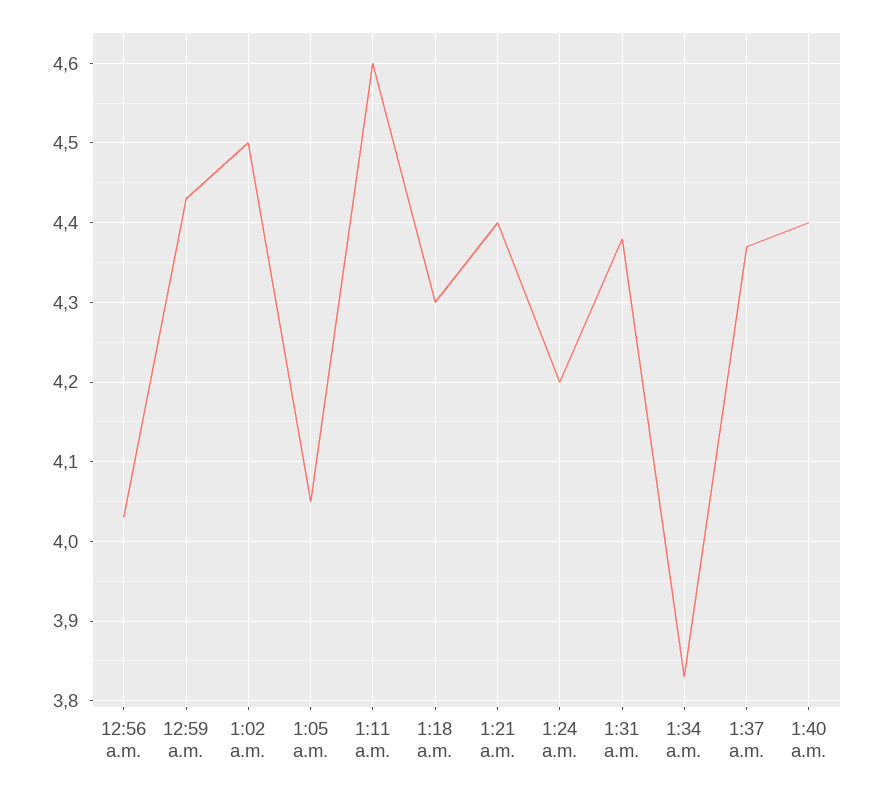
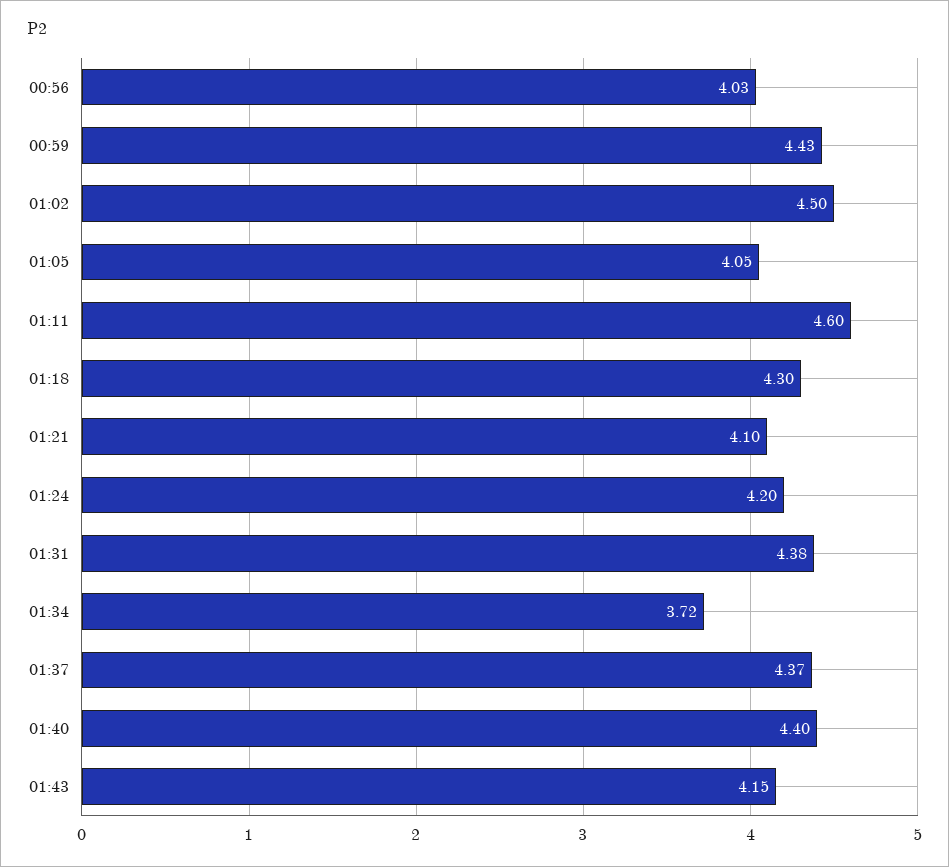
1:21 a.m.: 4.4 -> 4.1
1:34 a.m.: 3.83 -> 3.72
01:43: none -> 4.15

